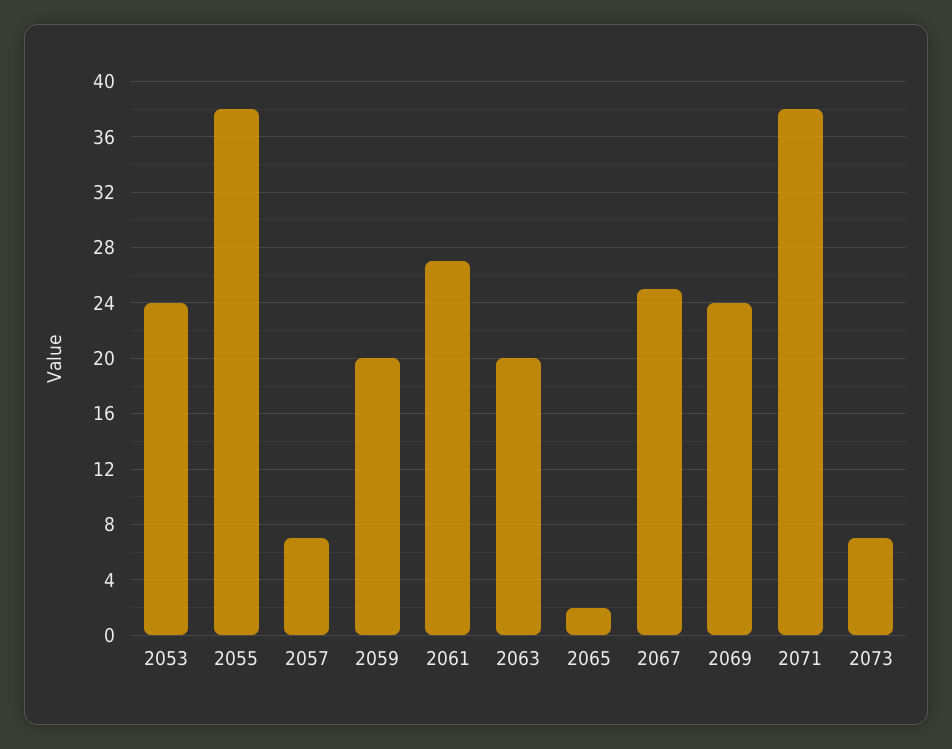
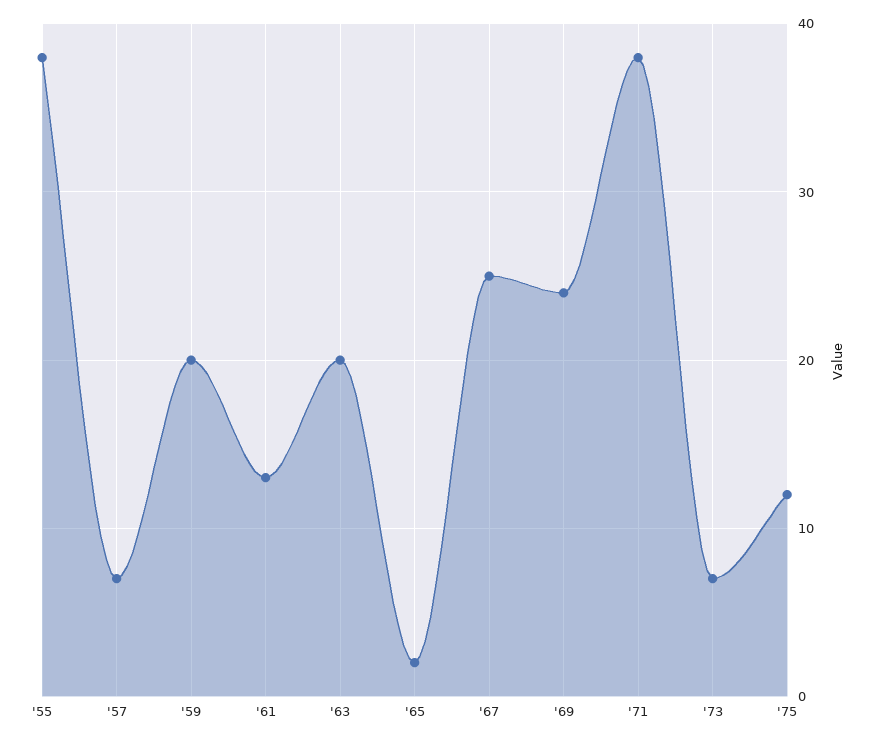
2053: 24 -> none
2061: 27 -> 13
'75: none -> 12

